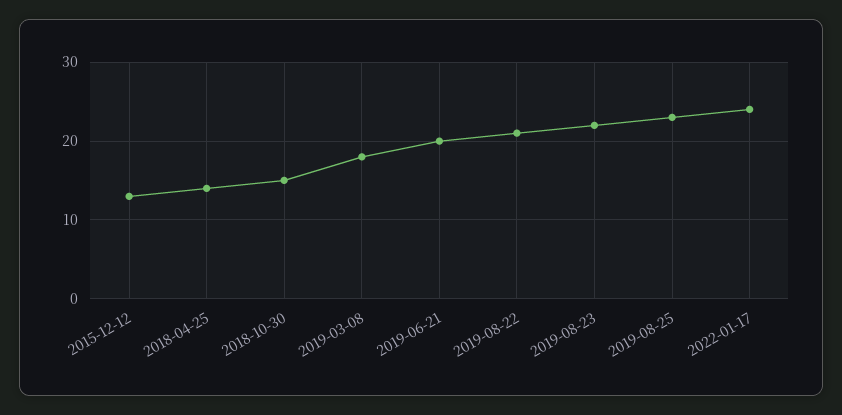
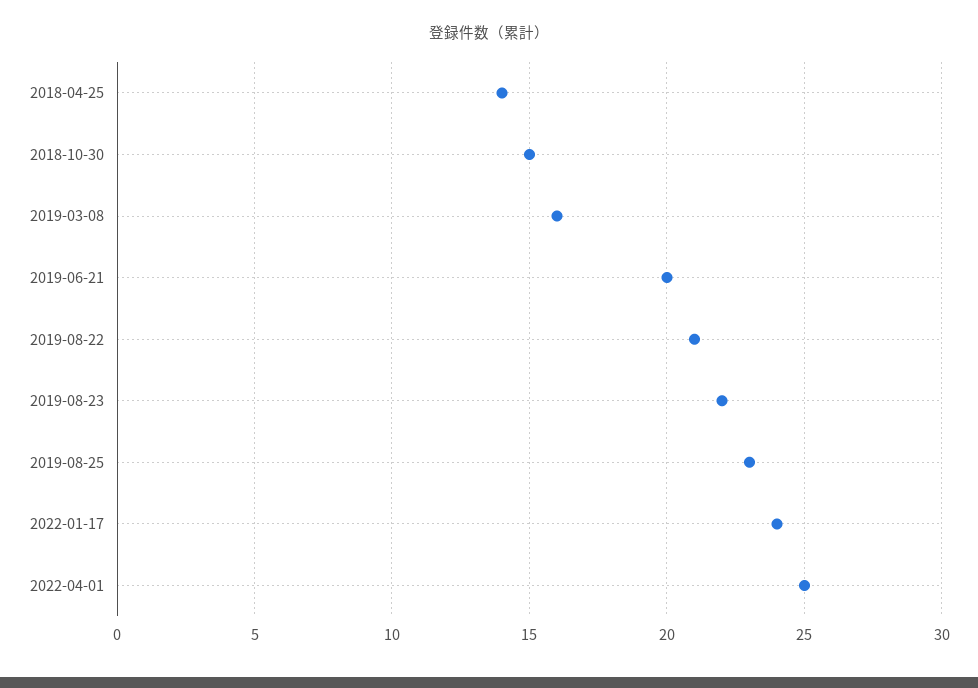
2015-12-12: 13 -> none
2019-03-08: 18 -> 16
2022-04-01: none -> 25

